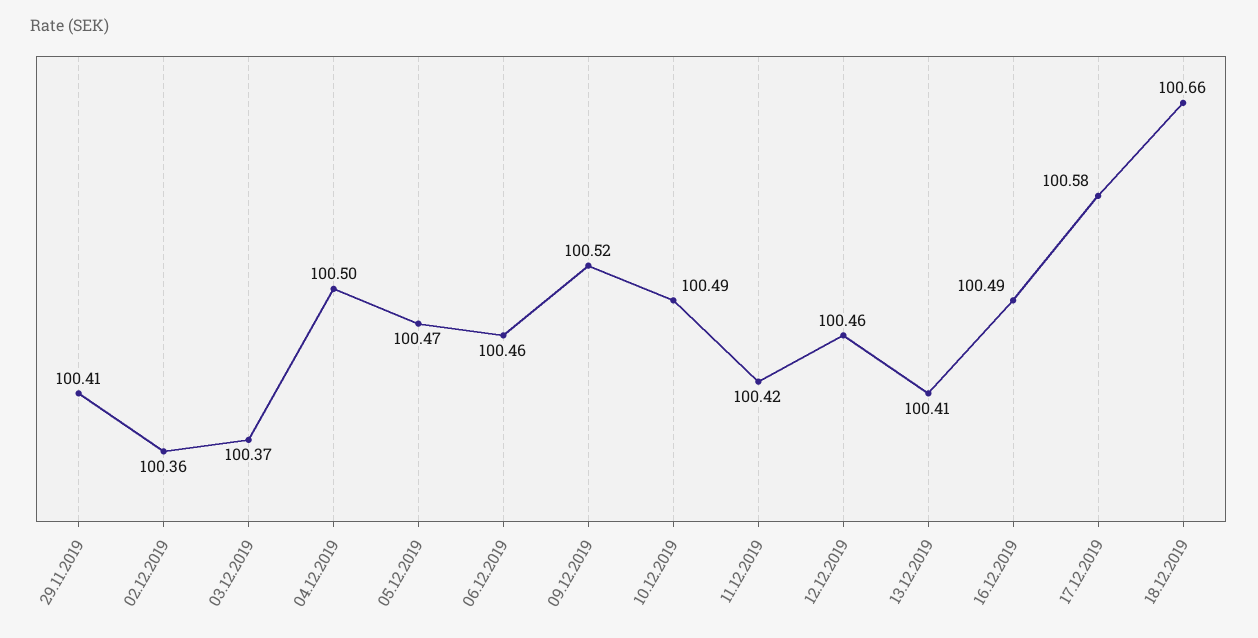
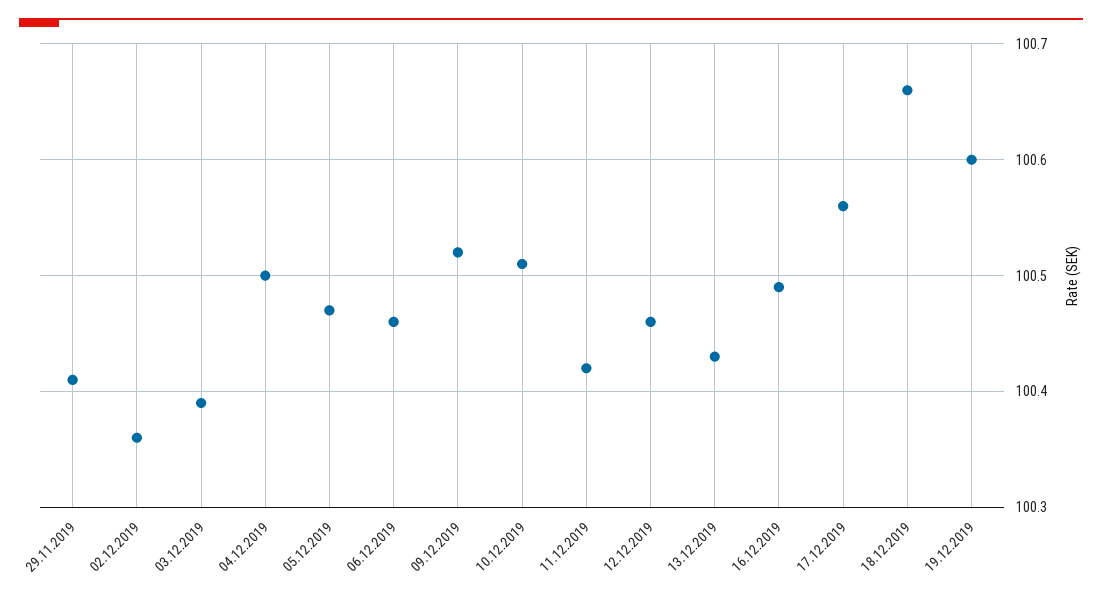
03.12.2019: 100.37 -> 100.39
10.12.2019: 100.49 -> 100.51
13.12.2019: 100.41 -> 100.43
17.12.2019: 100.58 -> 100.56
19.12.2019: none -> 100.6

